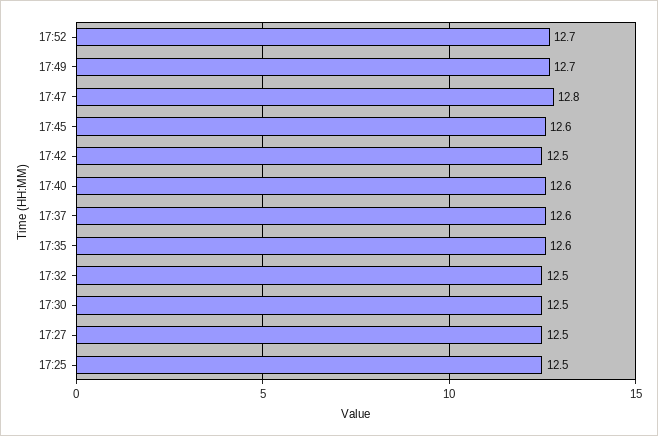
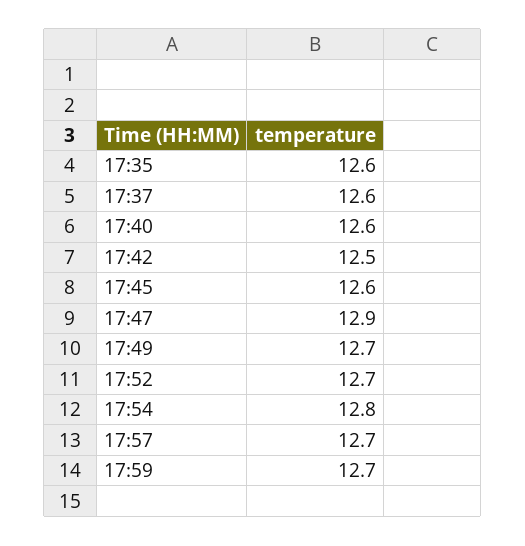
17:47: 12.8 -> 12.9
17:32: 12.5 -> none
17:30: 12.5 -> none
17:27: 12.5 -> none
17:25: 12.5 -> none
17:54: none -> 12.8
17:57: none -> 12.7
17:59: none -> 12.7

